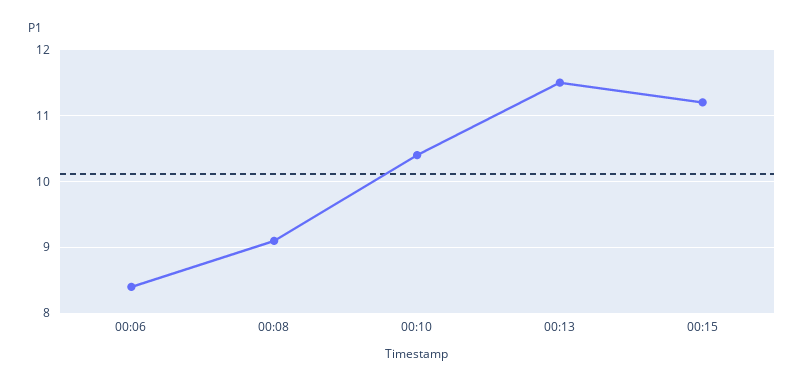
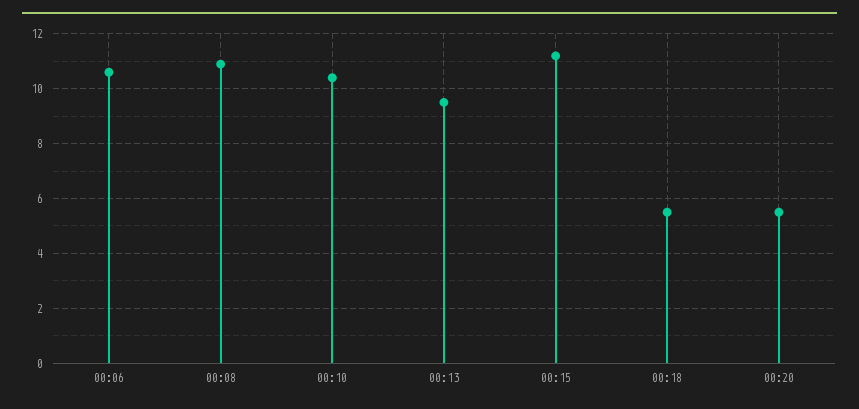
00:06: 8.4 -> 10.5
00:08: 9.1 -> 11
00:13: 11.5 -> 9.5
00:18: none -> 5.5
00:20: none -> 5.5

